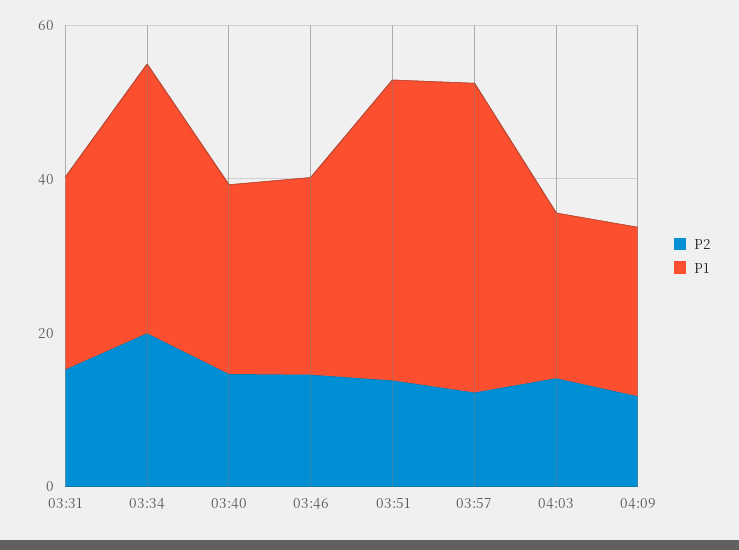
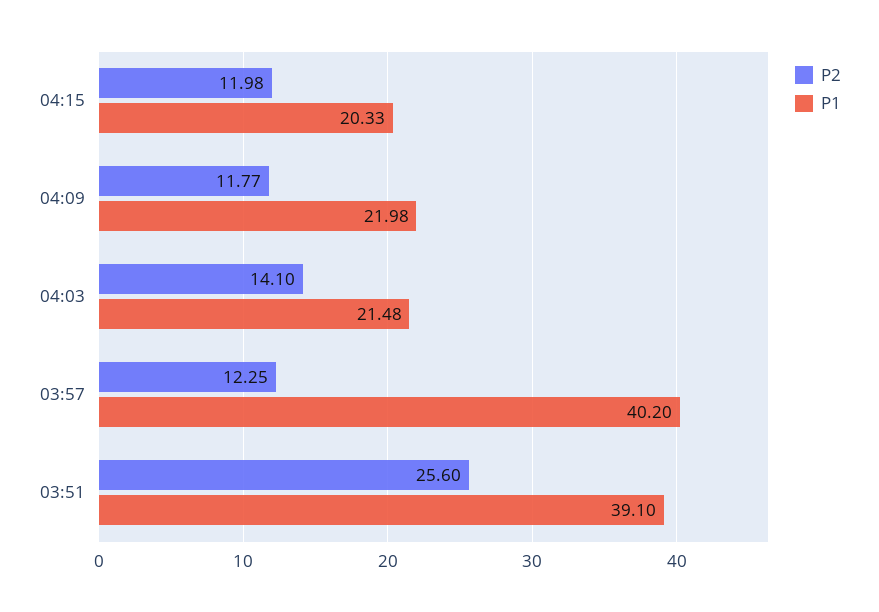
P2, 03:31: 15 -> none
P1, 03:31: 25 -> none
P2, 03:34: 20 -> none
P1, 03:34: 35 -> none
P2, 03:40: 15 -> none
P1, 03:40: 25 -> none
P2, 03:46: 15 -> none
P1, 03:46: 25 -> none
P2, 03:51: 15 -> 25.6
P2, 04:15: none -> 11.98
P1, 04:15: none -> 20.33

